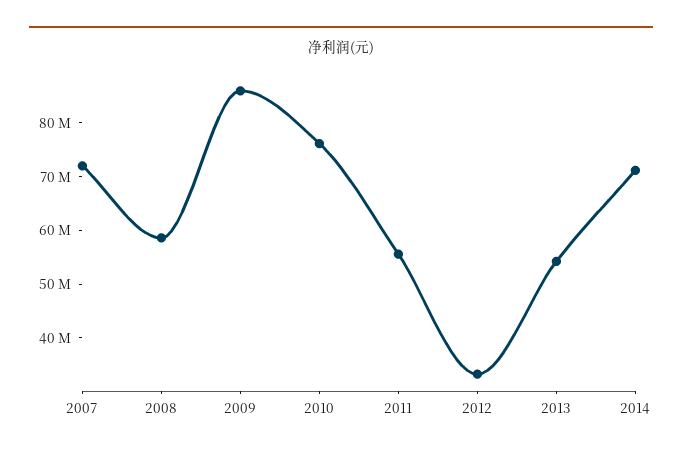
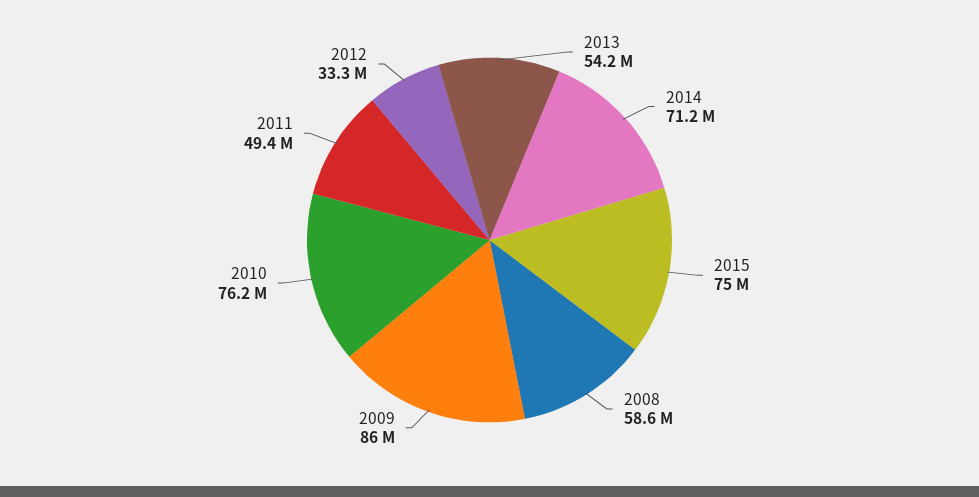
2007: 72000000 -> none
2011: 56000000 -> 49400000
2015: none -> 75000000

